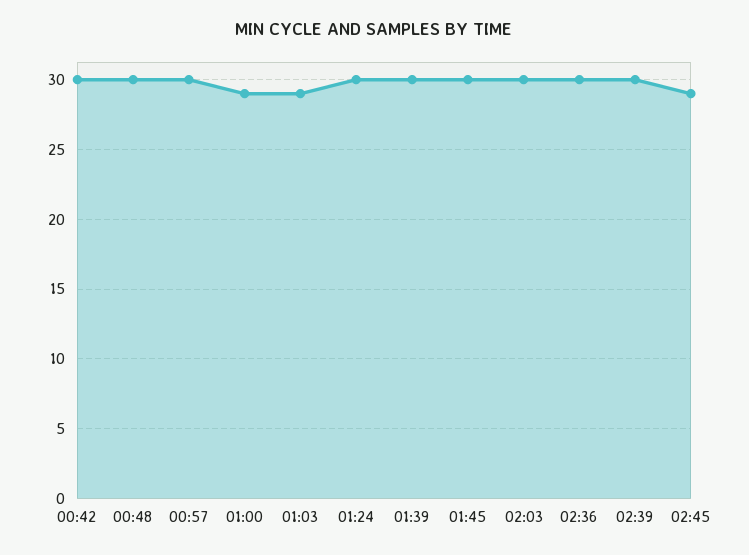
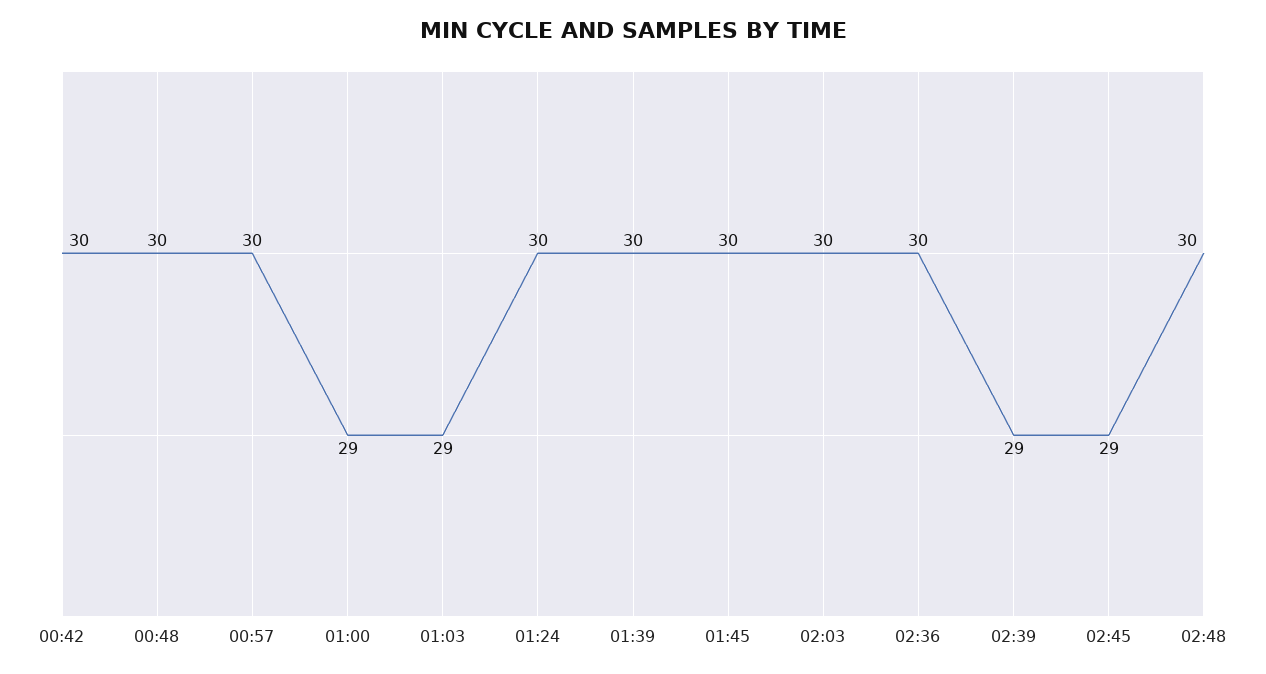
02:39: 30 -> 29
02:48: none -> 30

